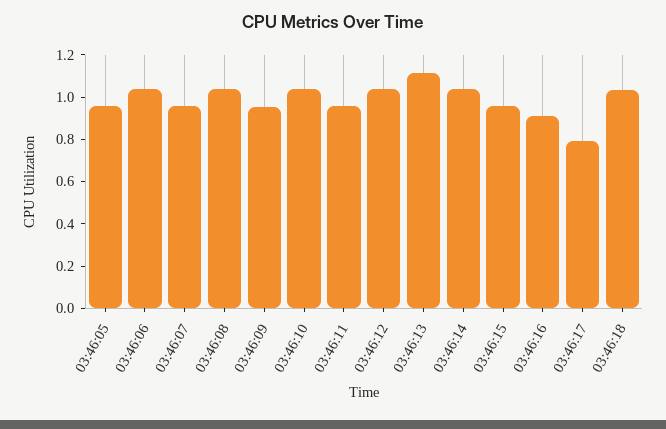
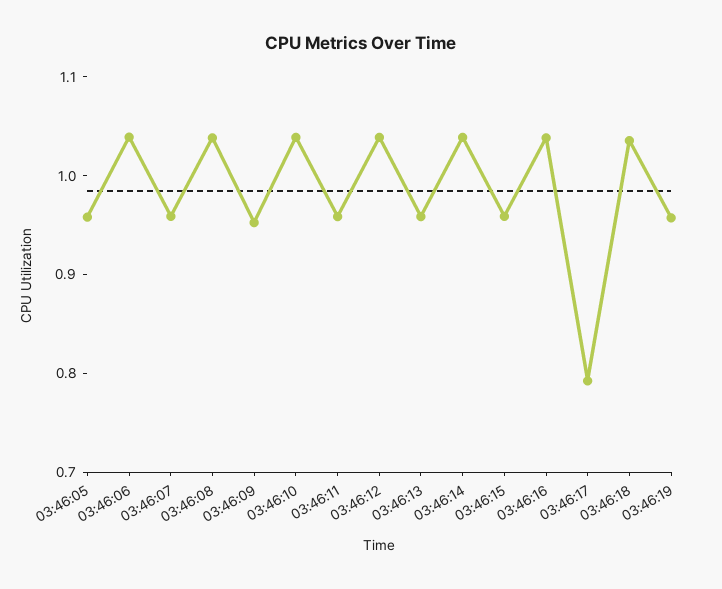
03:46:13: 1.1 -> 0.96
03:46:16: 0.9 -> 1.04
03:46:19: none -> 0.96

